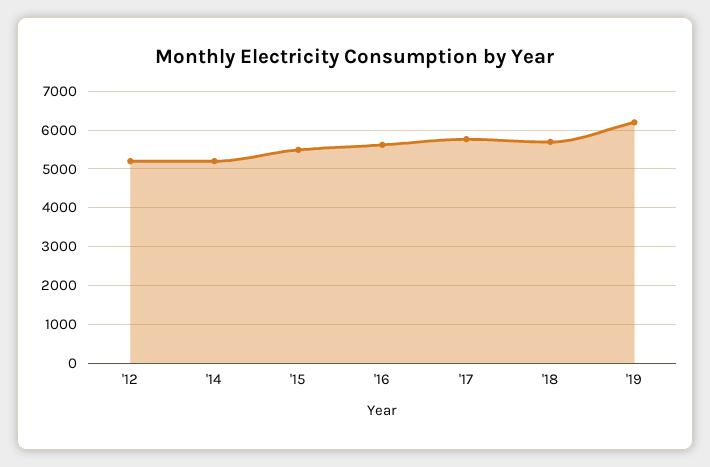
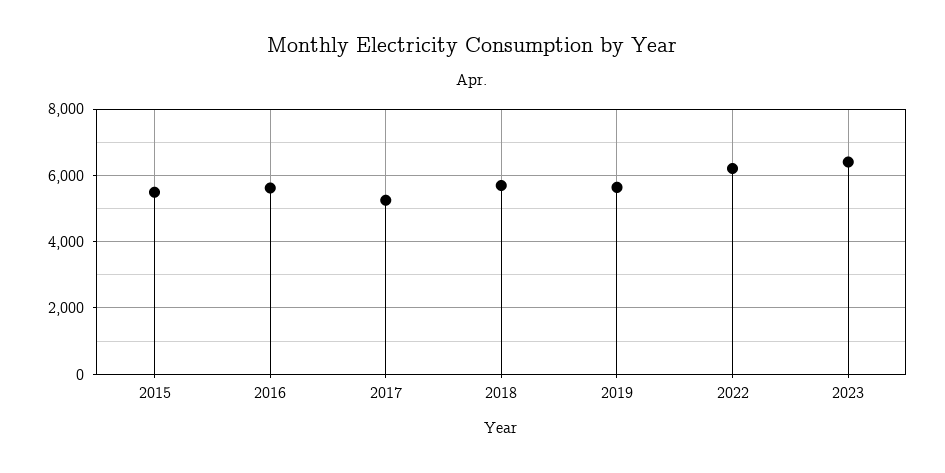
'12: 5200 -> none
'14: 5200 -> none
'17: 5800 -> 5200
'19: 6200 -> 5600
2022: none -> 6200
2023: none -> 6400

